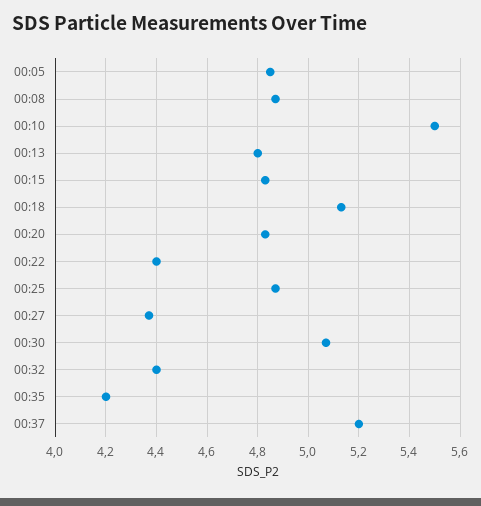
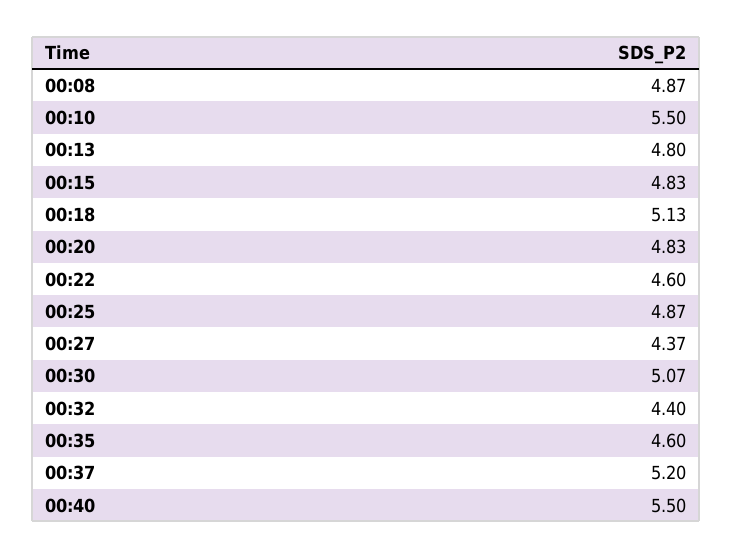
00:05: 4.85 -> none
00:22: 4.4 -> 4.6
00:35: 4.2 -> 4.6
00:40: none -> 5.5

